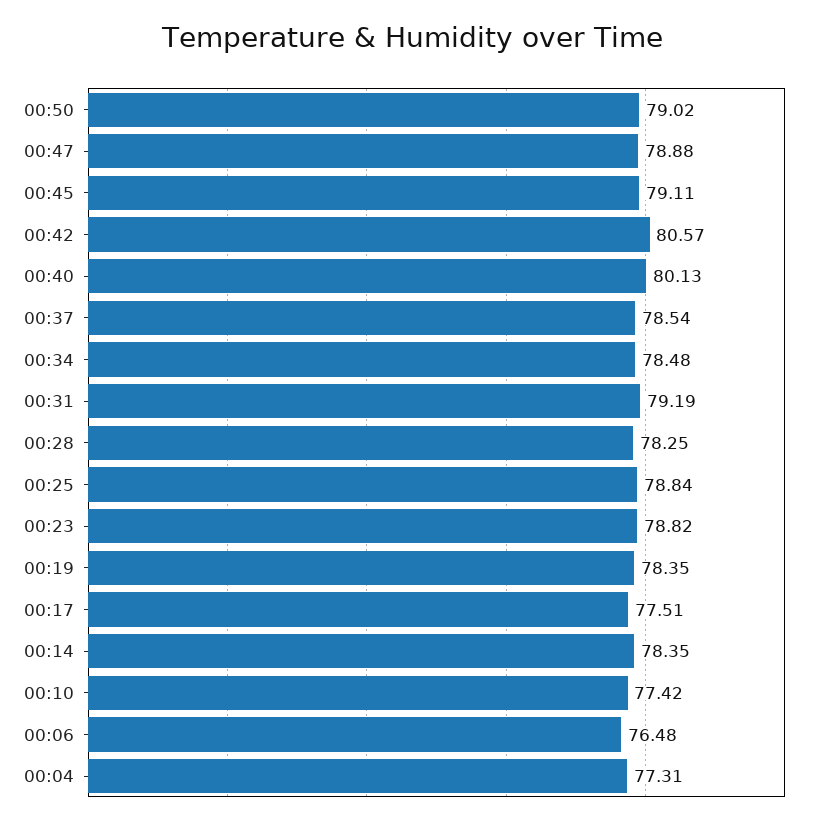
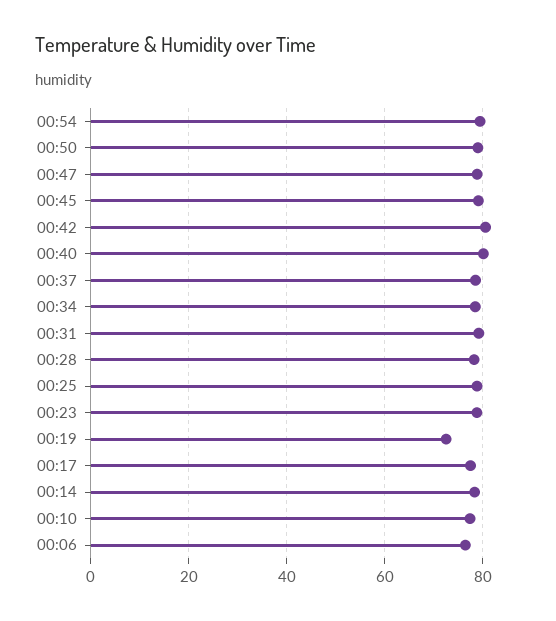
00:19: 78.35 -> 72
00:04: 77.31 -> none
00:54: none -> 80

